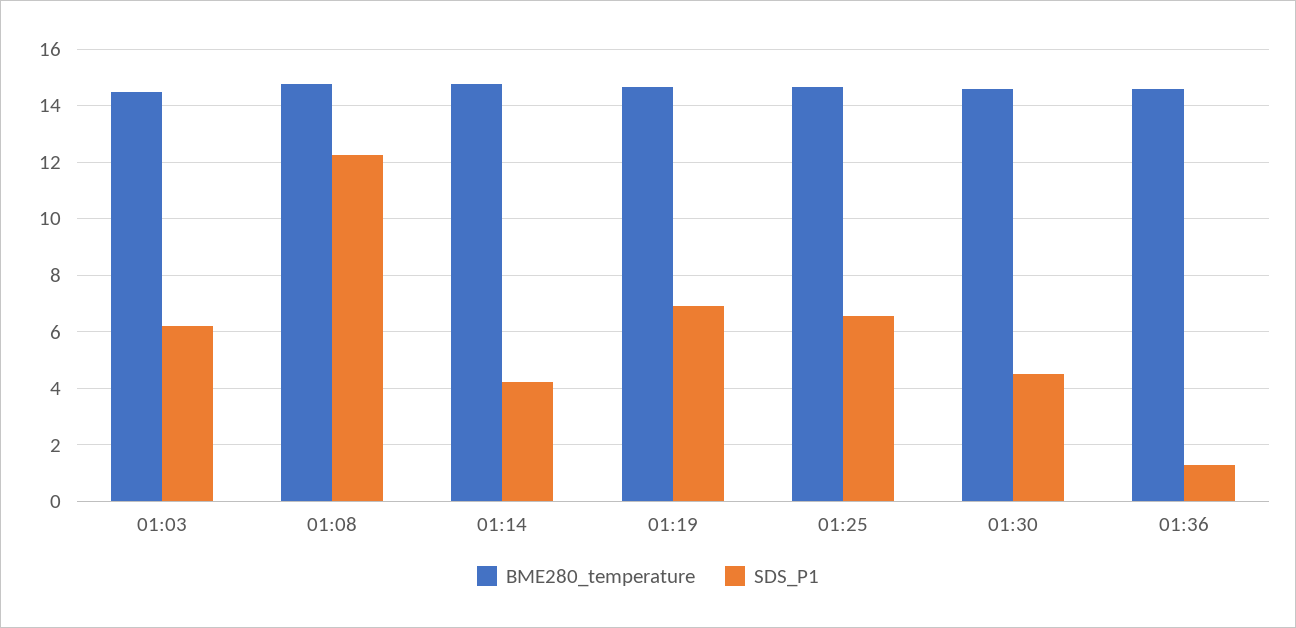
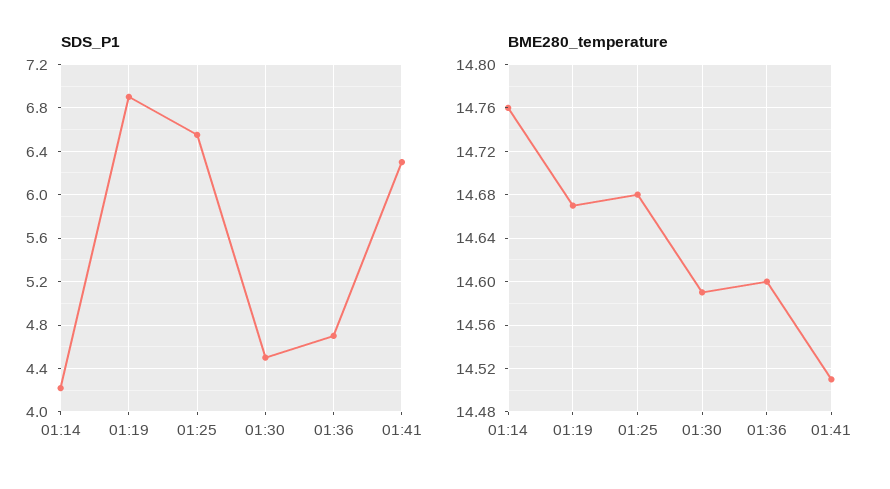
BME280_temperature, 01:03: 14.5 -> none
SDS_P1, 01:03: 6.25 -> none
BME280_temperature, 01:08: 14.75 -> none
SDS_P1, 01:08: 12.25 -> none
SDS_P1, 01:36: 1.25 -> 4.7
SDS_P1, 01:41: none -> 6.3
BME280_temperature, 01:41: none -> 14.51

